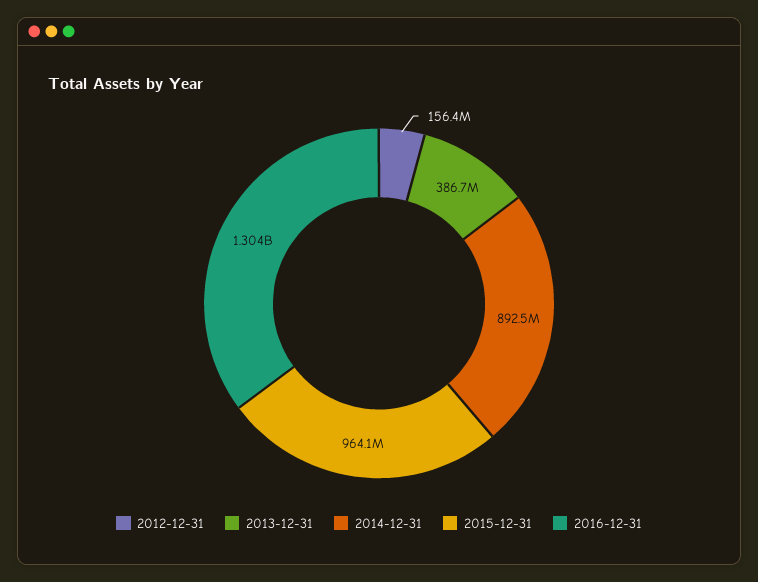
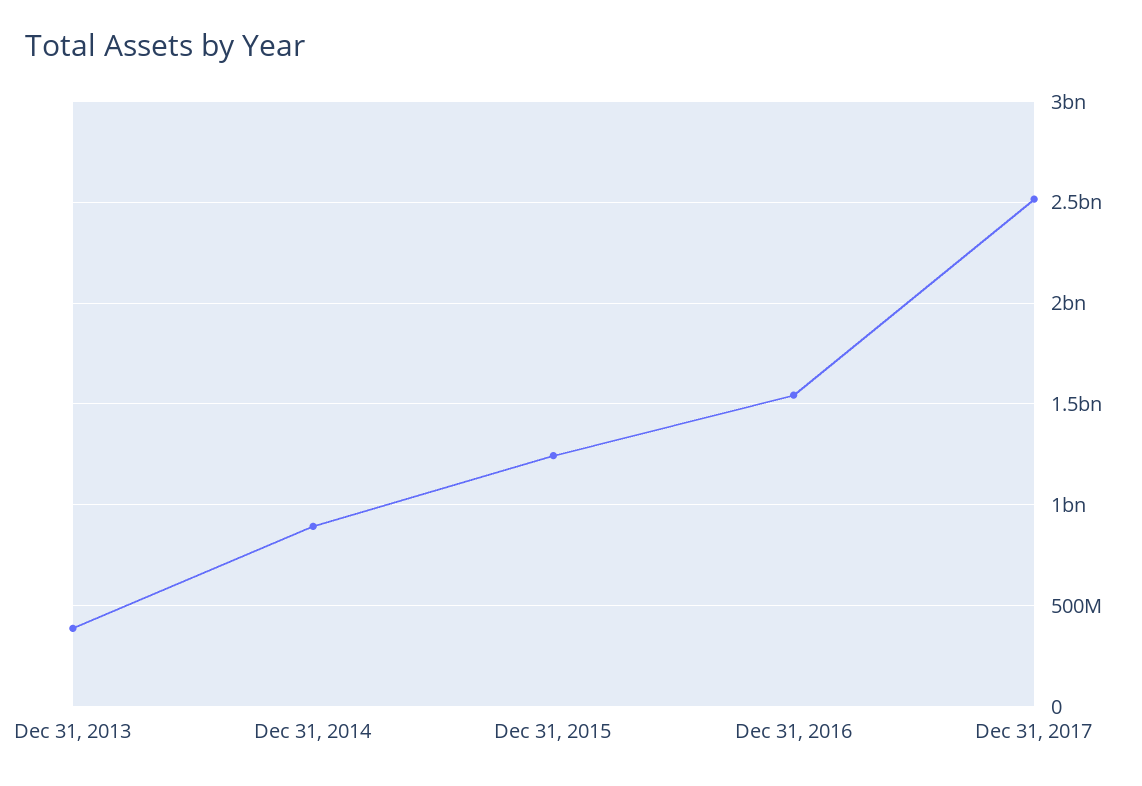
2012-12-31: 156400000 -> none
2015-12-31: 964100000 -> 1250000000
2016-12-31: 1304000000 -> 1550000000
Dec 31, 2017: none -> 2500000000

